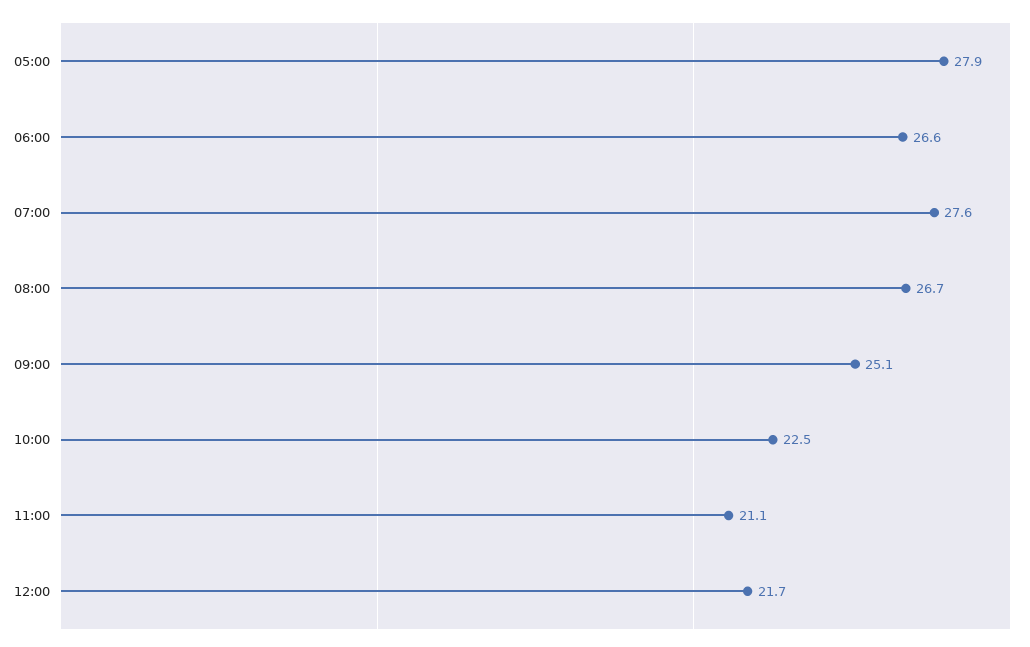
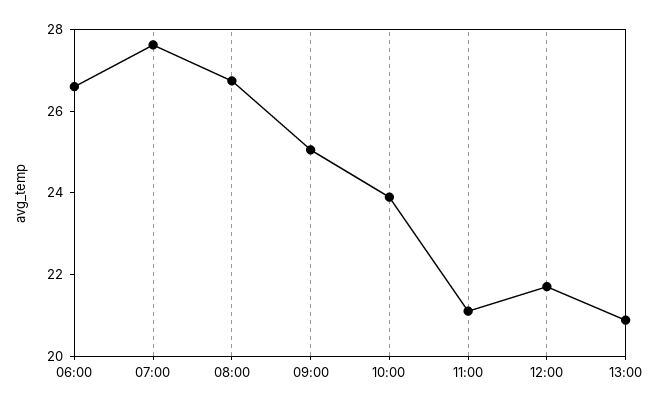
05:00: 27.9 -> none
10:00: 22.5 -> 24
13:00: none -> 21

